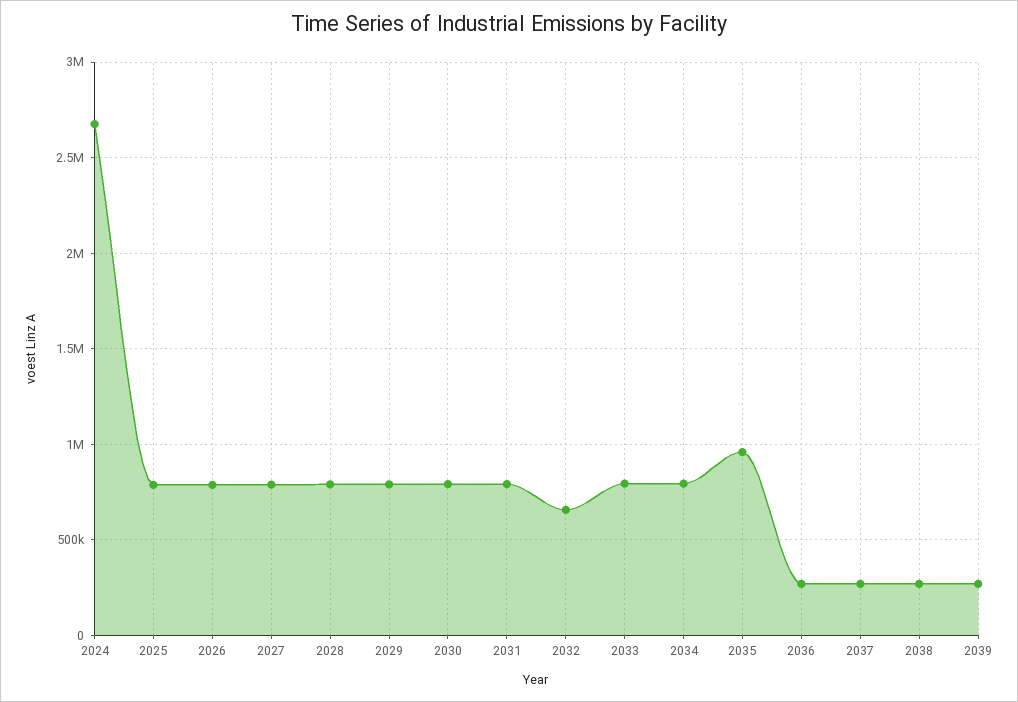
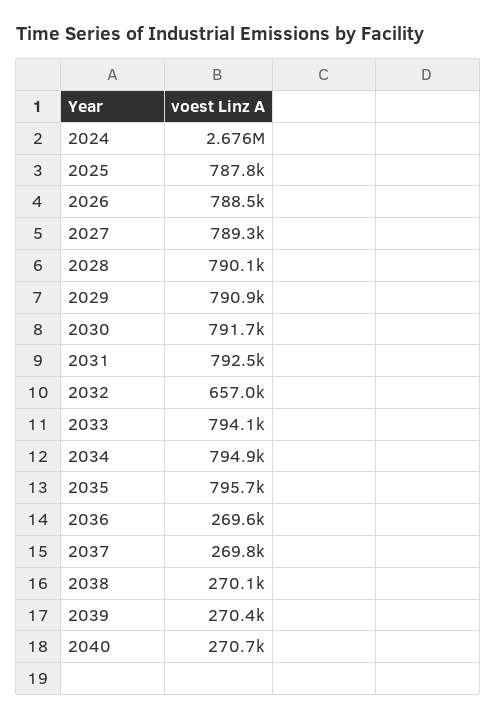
2035: 950000 -> 795700
2040: none -> 270700

